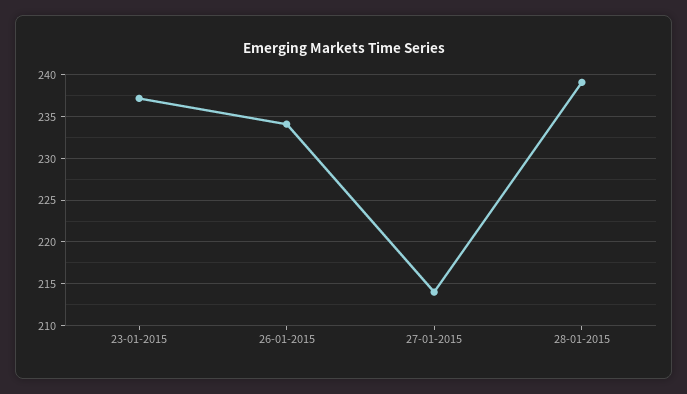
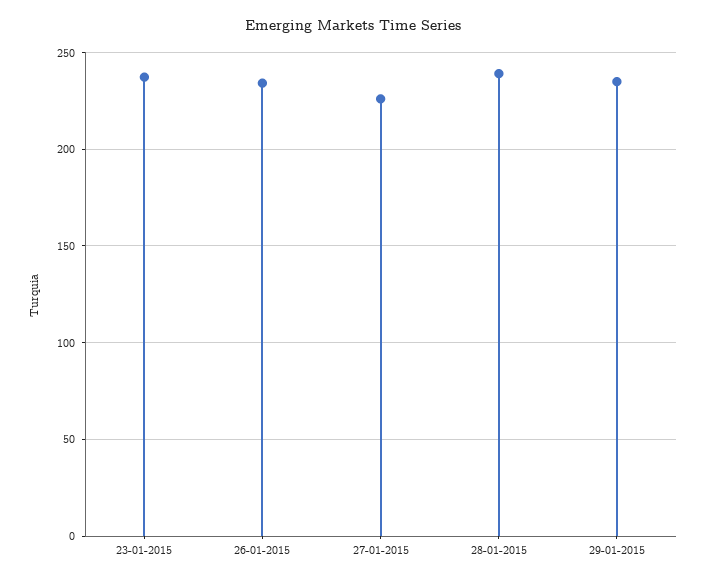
27-01-2015: 214 -> 225
29-01-2015: none -> 235

